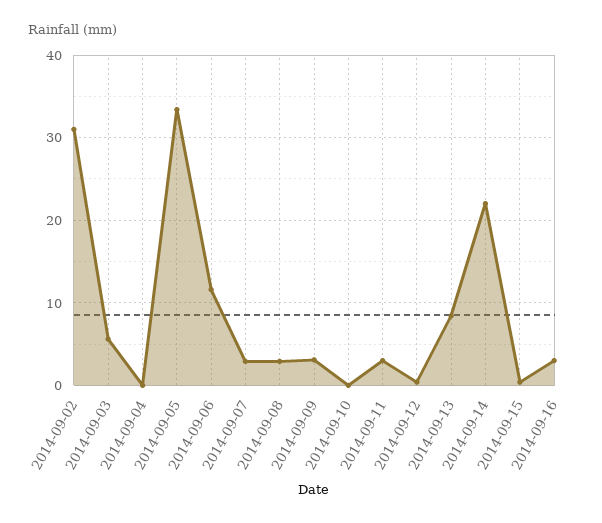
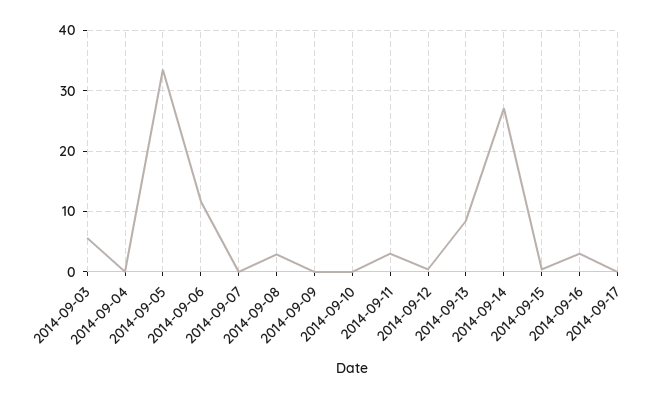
2014-09-02: 31 -> none
2014-09-07: 3 -> 0
2014-09-09: 3 -> 0
2014-09-14: 22 -> 27
2014-09-17: none -> 0

